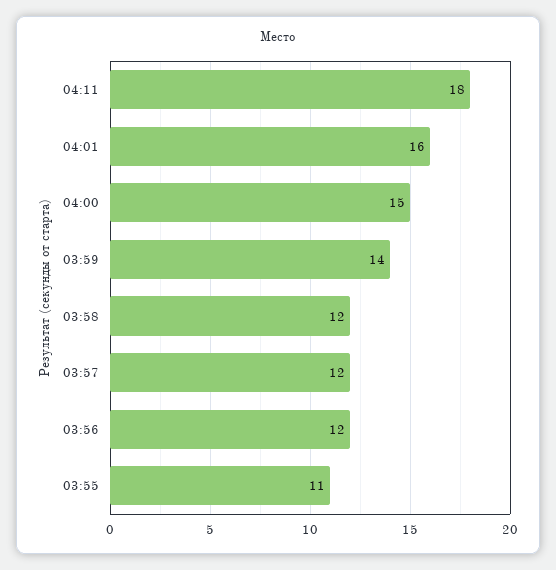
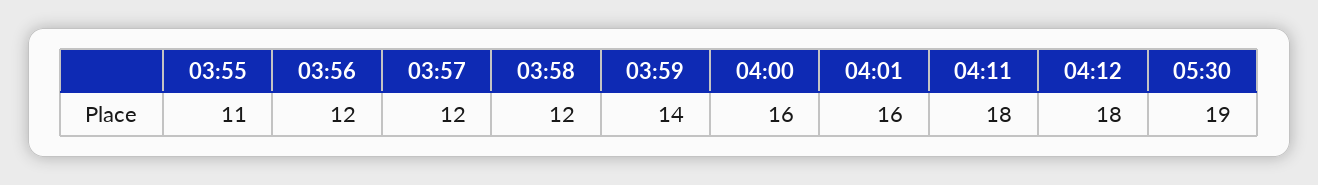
04:00: 15 -> 16
04:12: none -> 18
05:30: none -> 19

